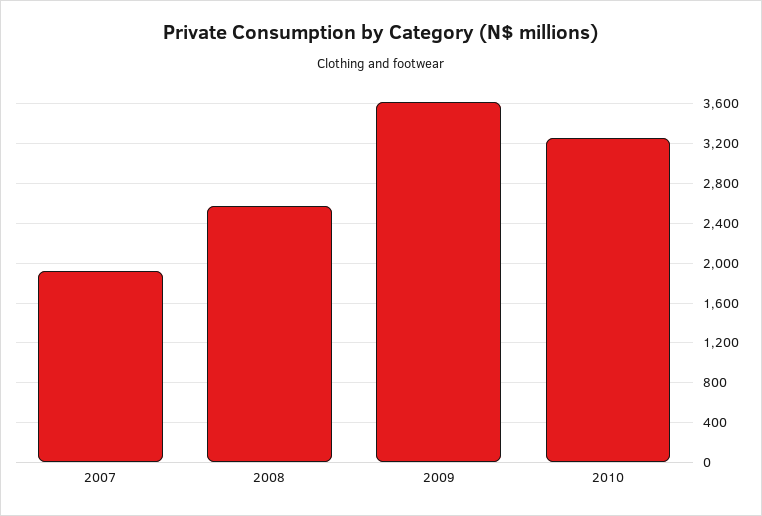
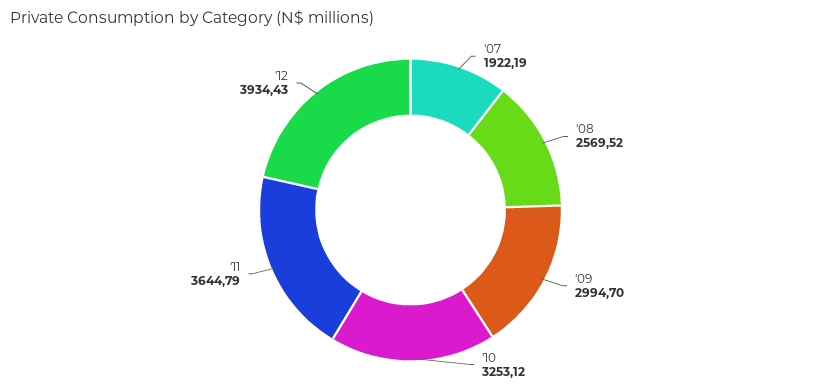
2009: 3600 -> 2994.7
'11: none -> 3644.79
'12: none -> 3934.43

